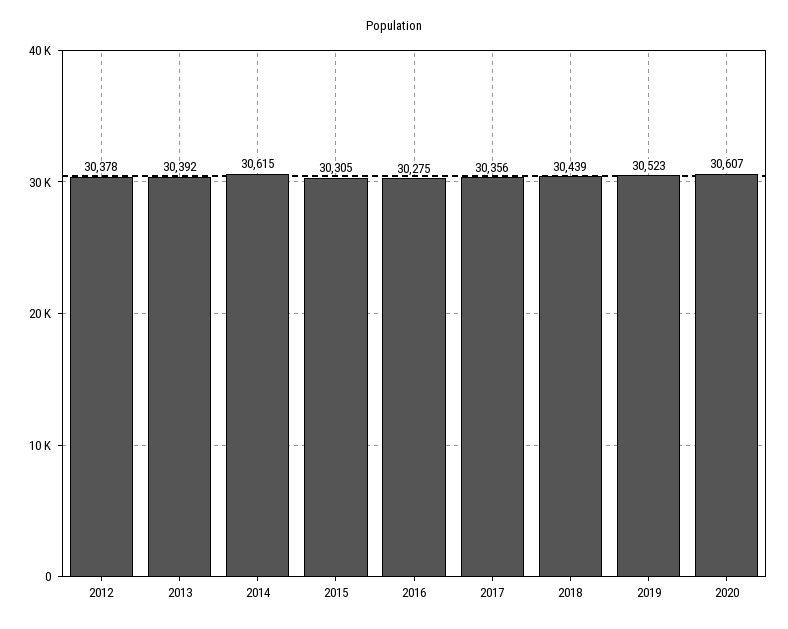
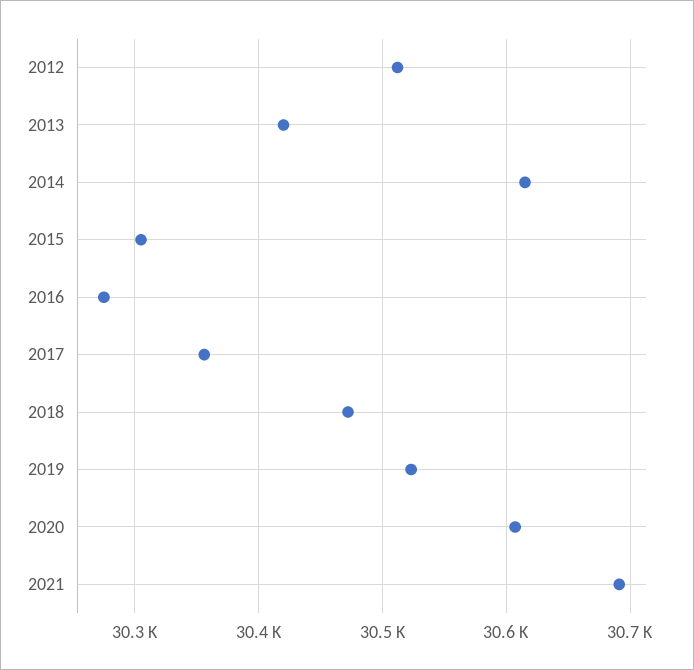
2012: 30378 -> 30510
2013: 30392 -> 30420
2018: 30439 -> 30470
2021: none -> 30690

